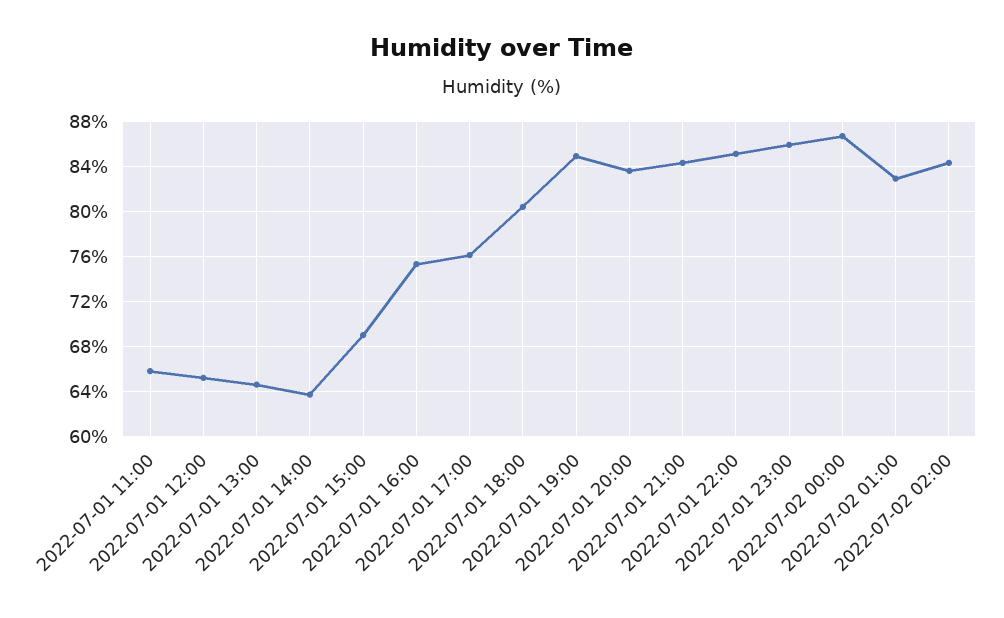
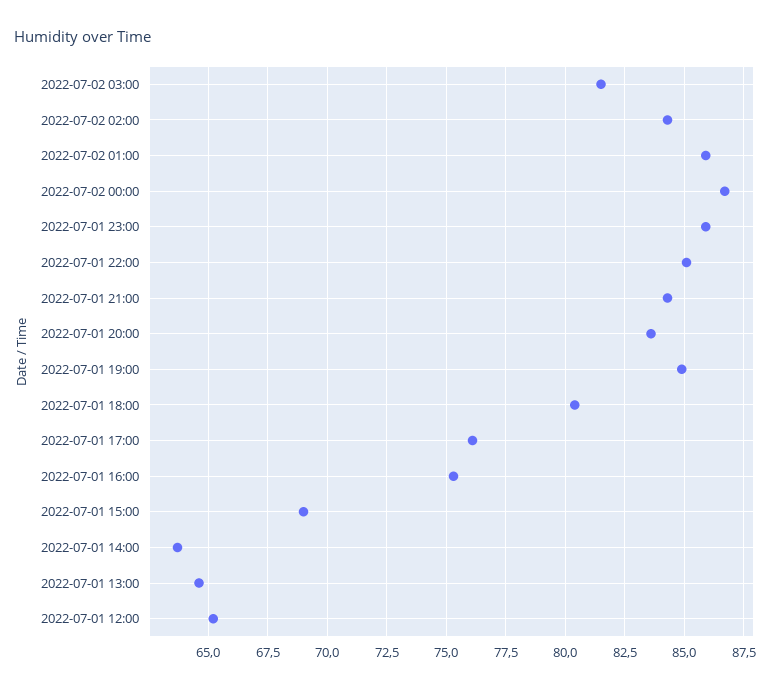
2022-07-01 11:00: 66 -> none
2022-07-02 01:00: 83 -> 86
2022-07-02 03:00: none -> 81.5

